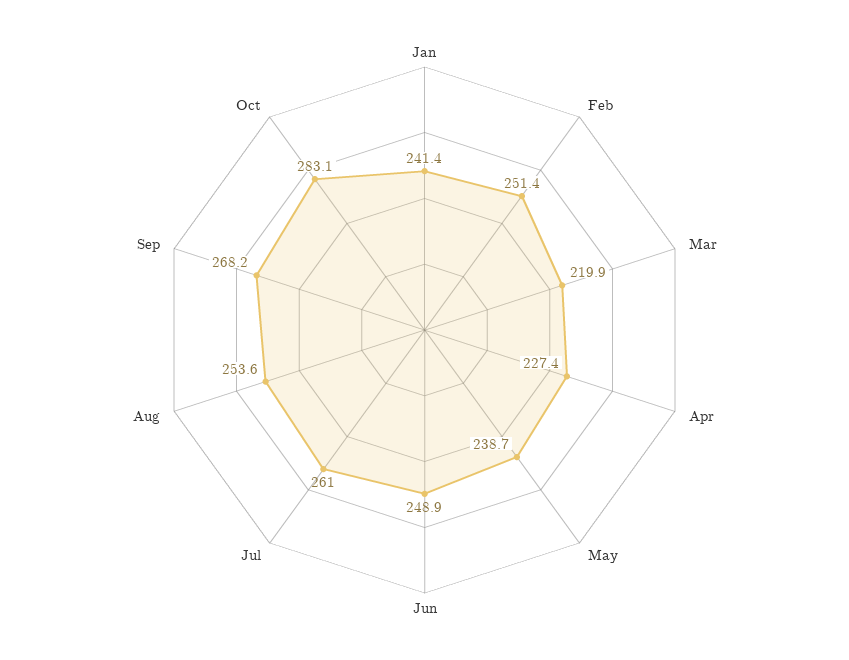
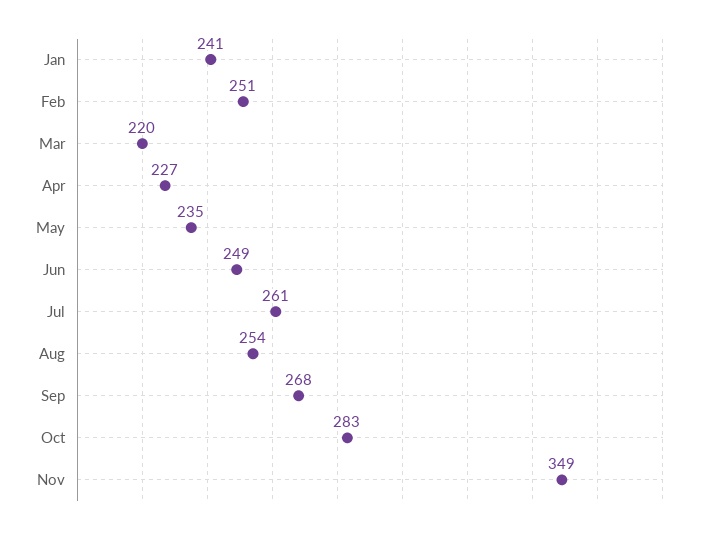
May: 238.7 -> 235
Nov: none -> 349

